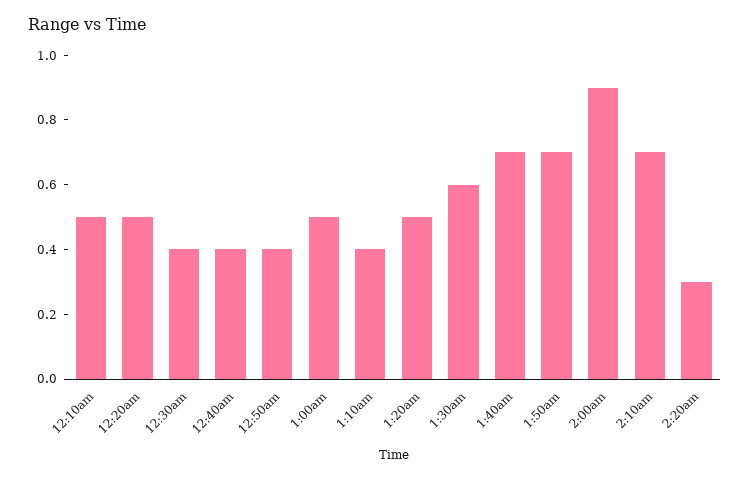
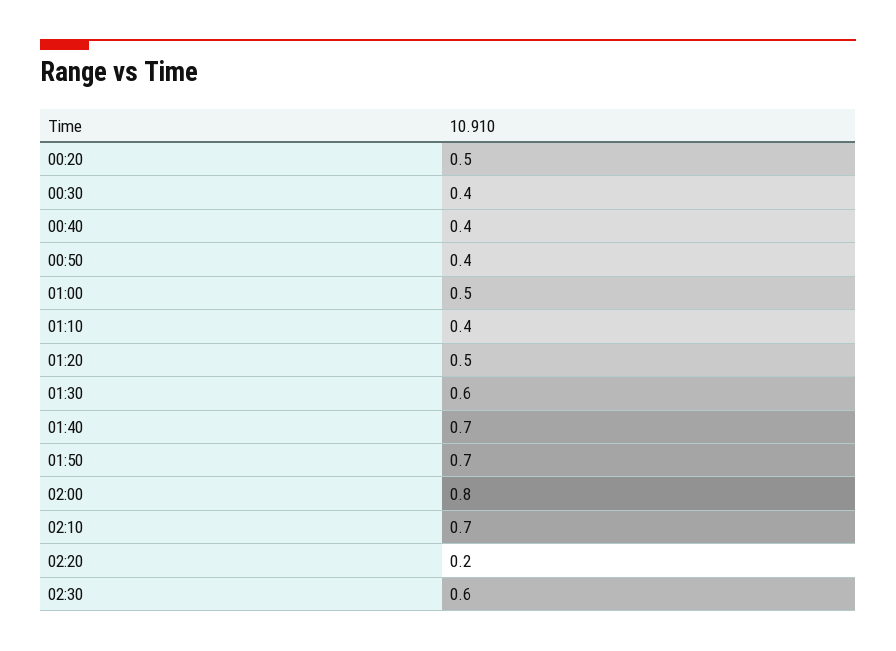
12:10am: 0.5 -> none
2:00am: 0.9 -> 0.8
2:20am: 0.3 -> 0.2
02:30: none -> 0.6

